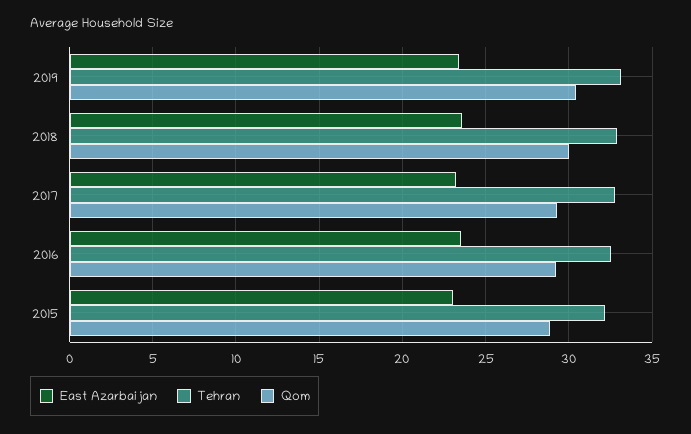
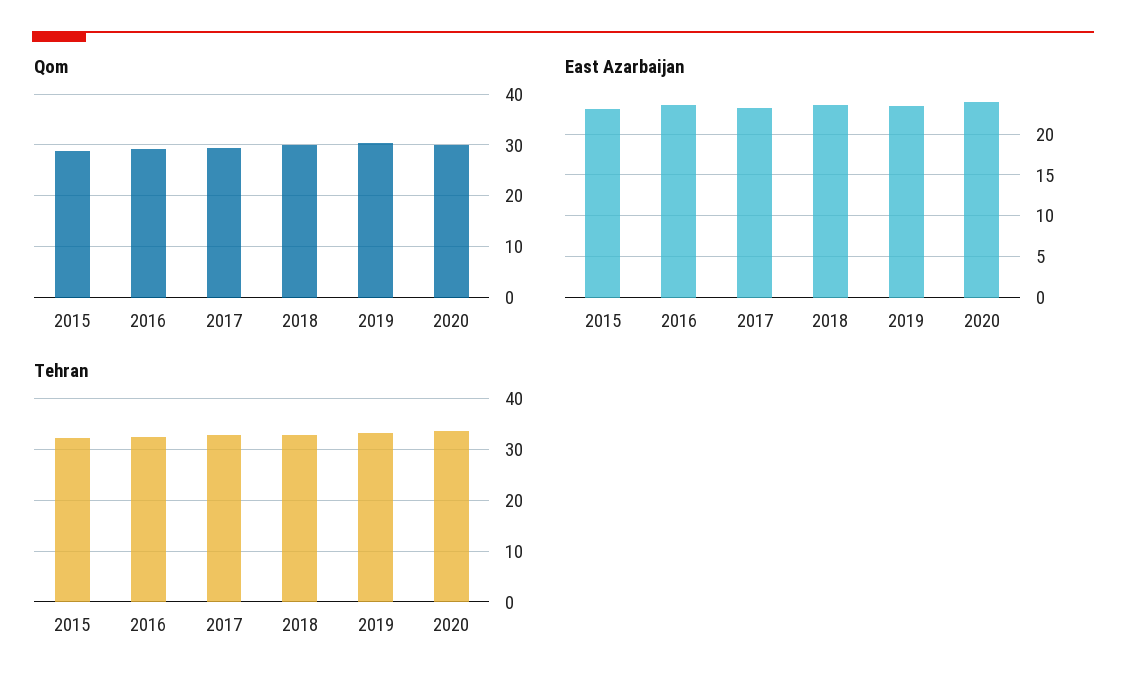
Qom, 2020: none -> 30
East Azarbaijan, 2020: none -> 24
Tehran, 2020: none -> 34

